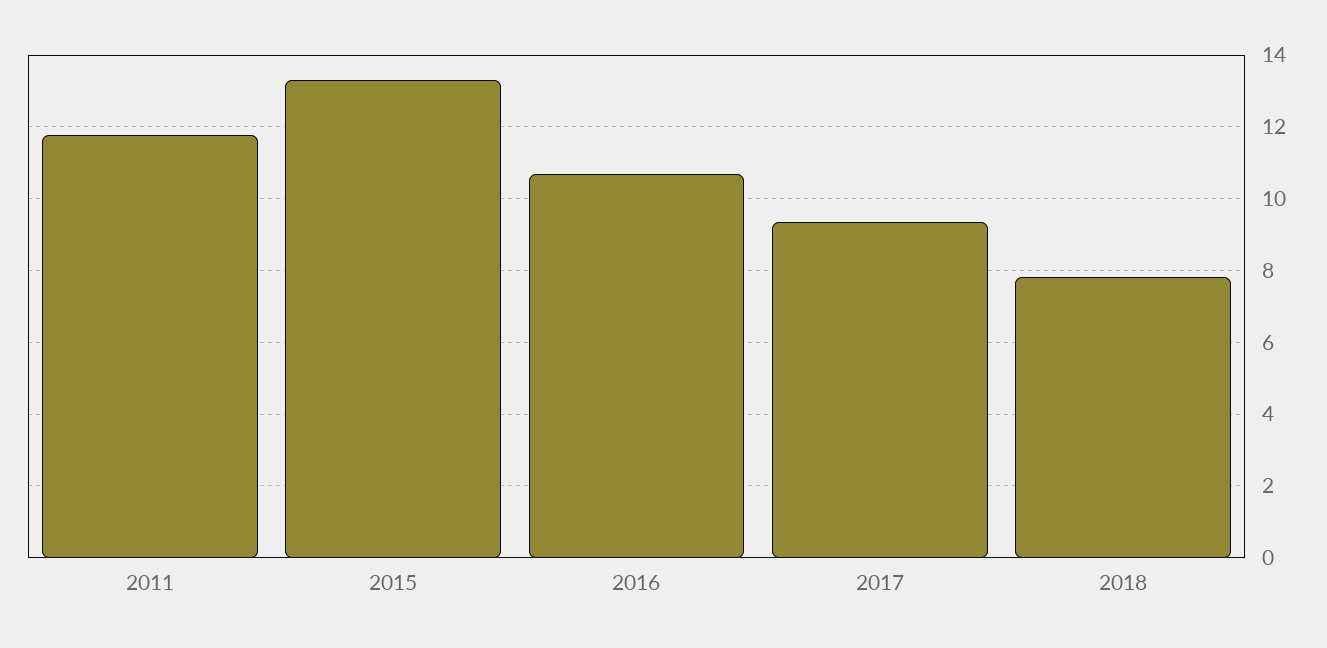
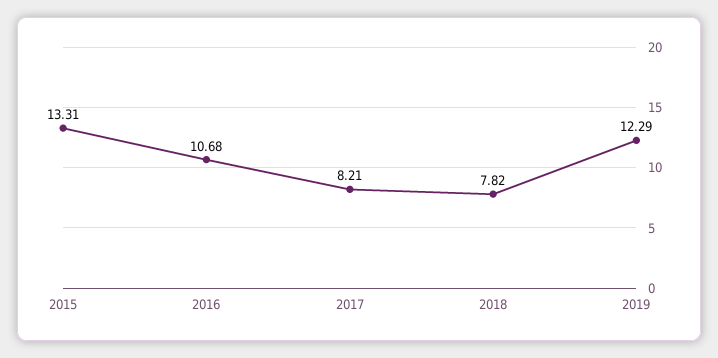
2011: 11.8 -> none
2017: 9.4 -> 8.21
2019: none -> 12.29

